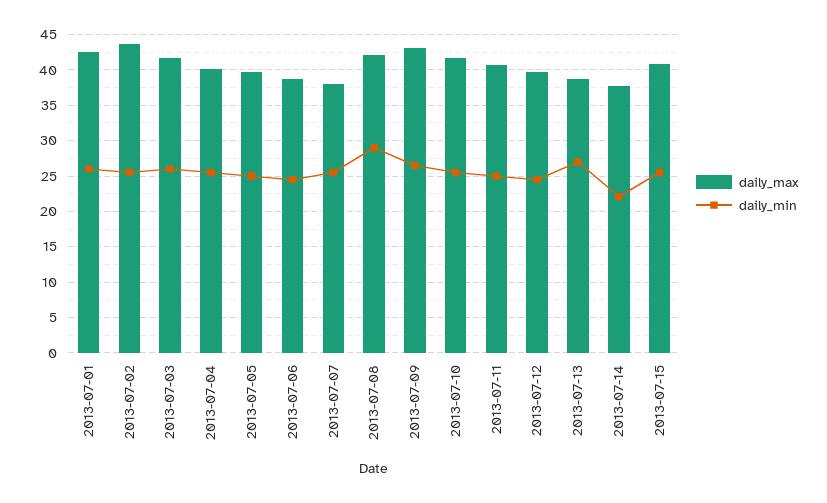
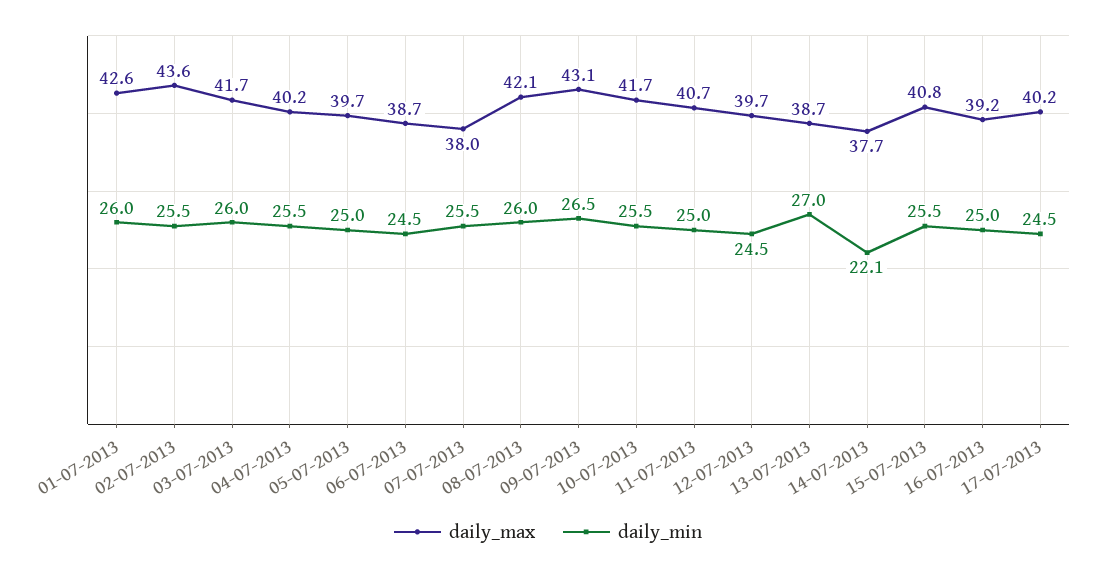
daily_min, 2013-07-08: 29 -> 26
daily_max, 16-07-2013: none -> 39.2
daily_min, 16-07-2013: none -> 25
daily_max, 17-07-2013: none -> 40.2
daily_min, 17-07-2013: none -> 24.5

